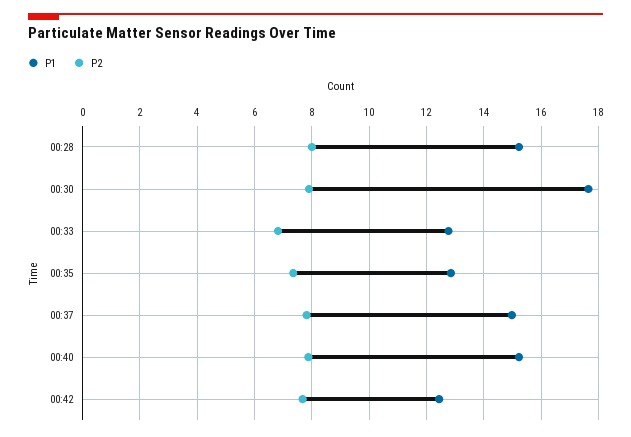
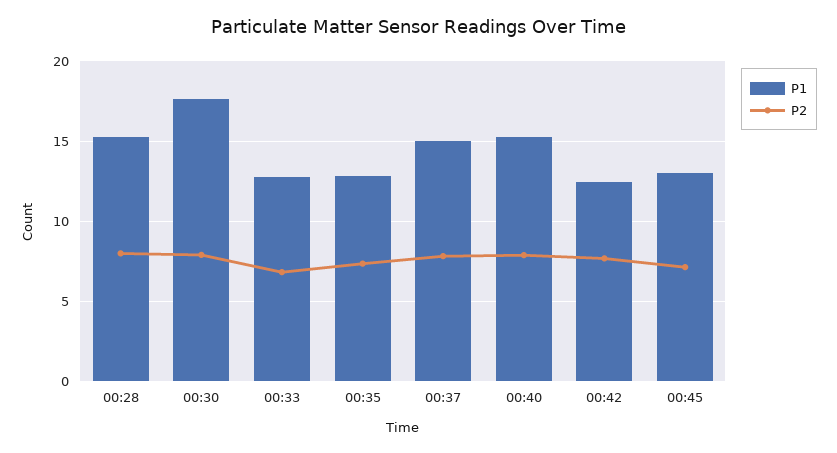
P1, 00:45: none -> 13
P2, 00:45: none -> 7

